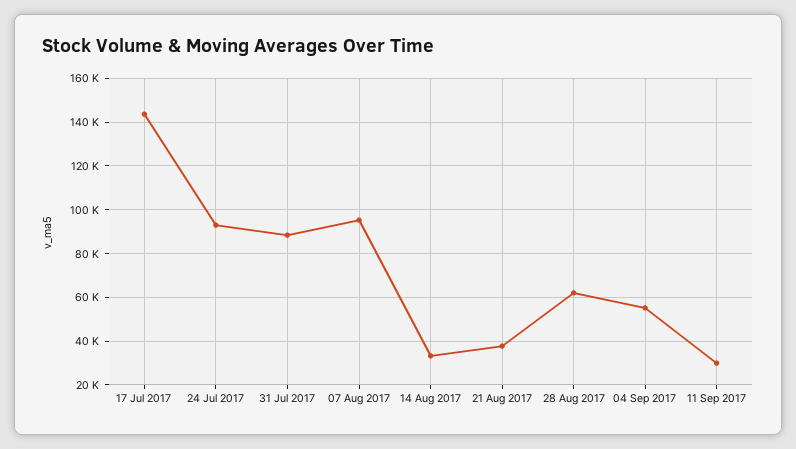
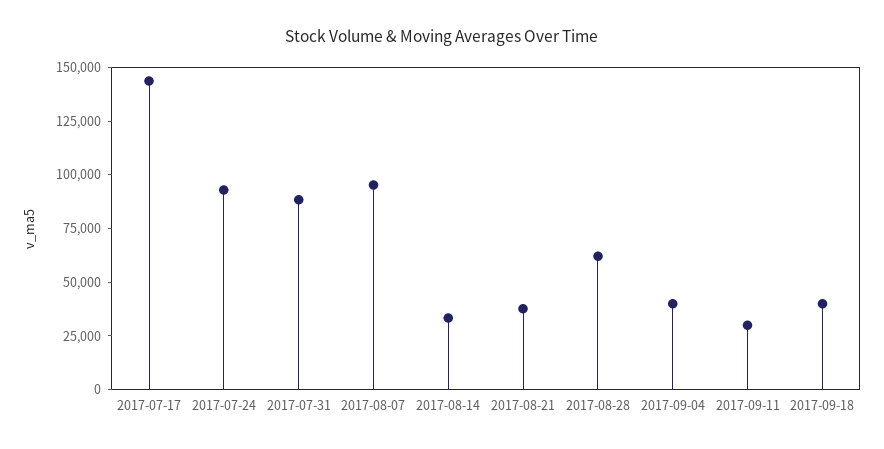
04 Sep 2017: 55000 -> 40000
2017-09-18: none -> 40000

